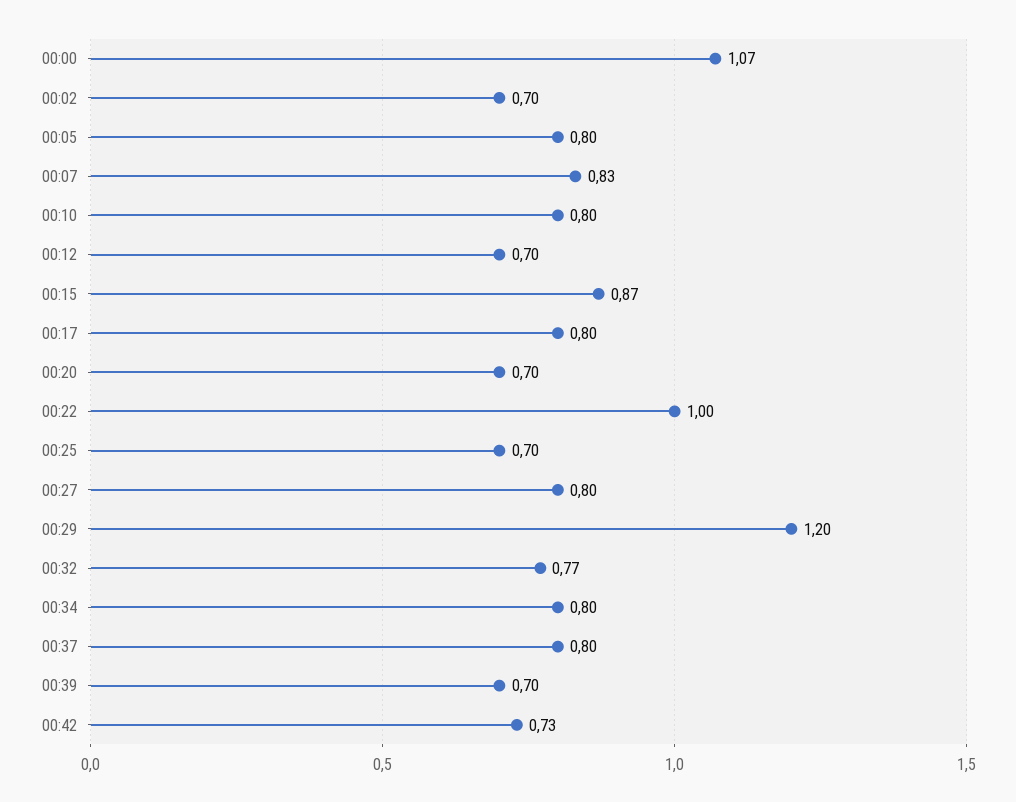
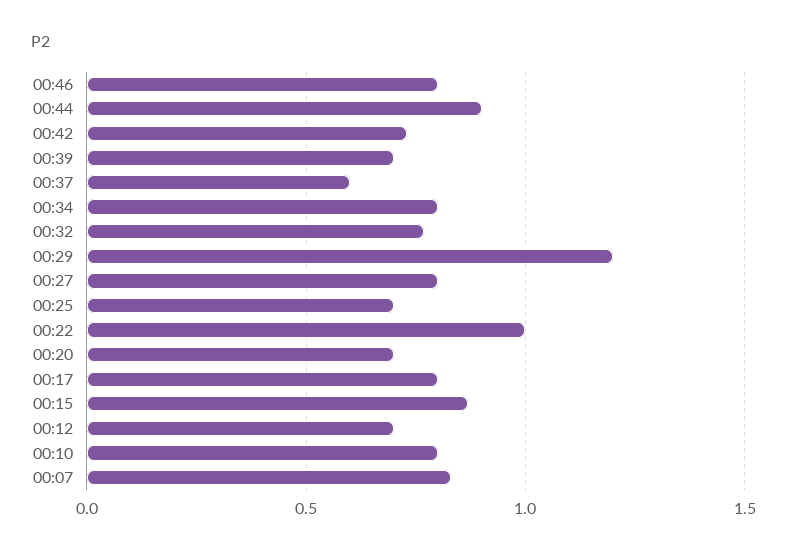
00:00: 1.07 -> none
00:02: 0.7 -> none
00:05: 0.8 -> none
00:37: 0.8 -> 0.6
00:46: none -> 0.8
00:44: none -> 0.9

